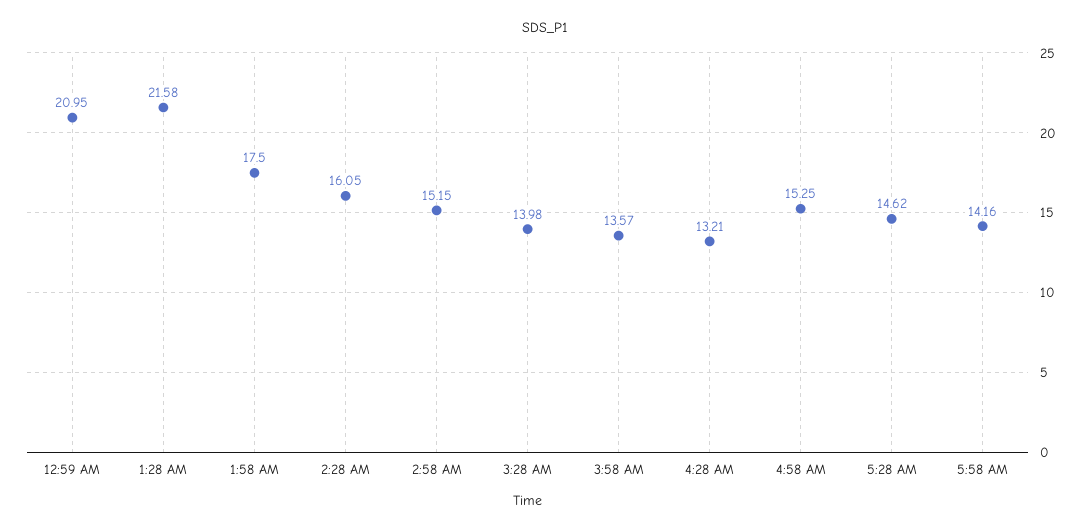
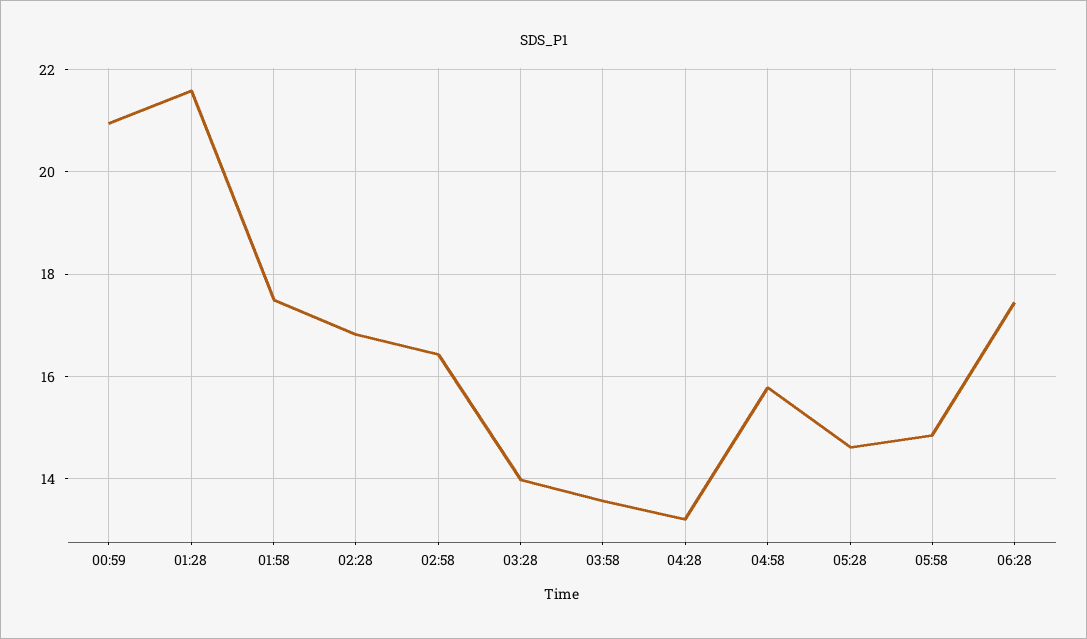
2:28 AM: 16.05 -> 16.8
2:58 AM: 15.15 -> 16.4
4:58 AM: 15.25 -> 15.8
5:58 AM: 14.16 -> 14.8
06:28: none -> 17.4

